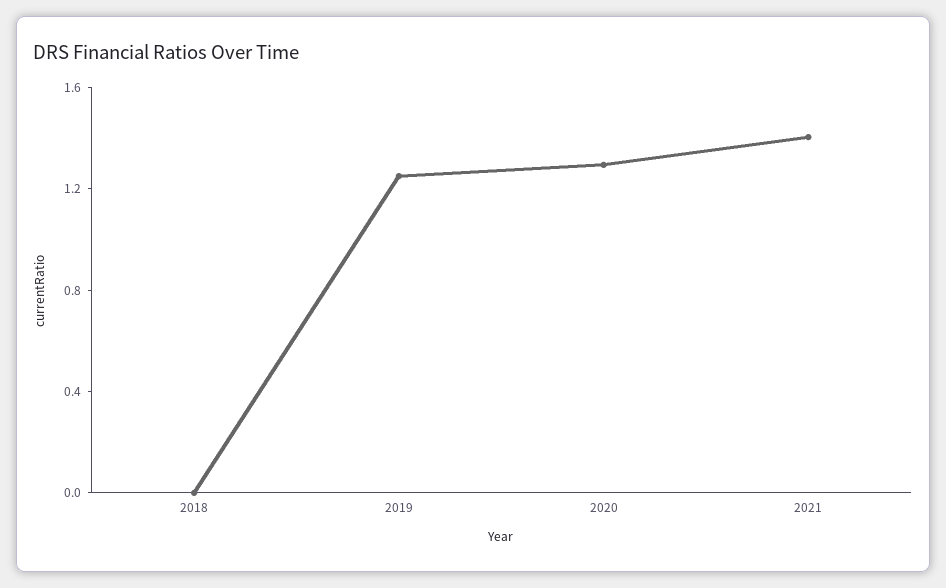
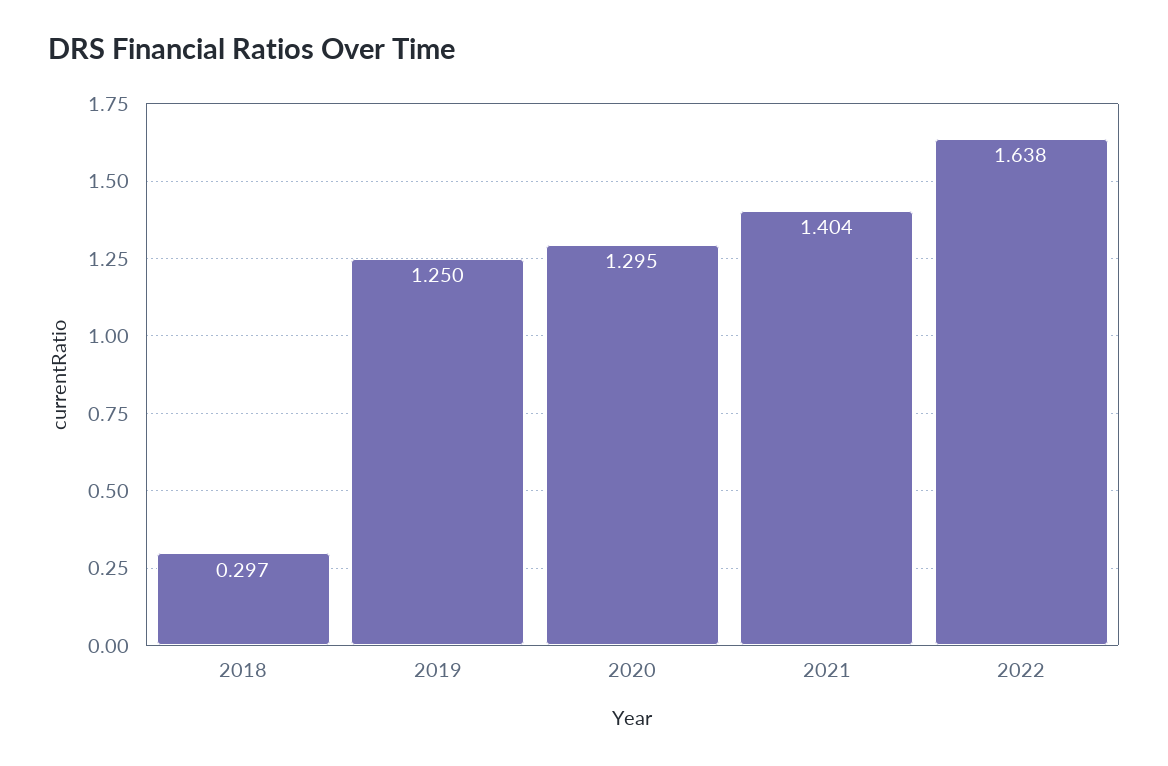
2018: 0 -> 0.297
2022: none -> 1.638

